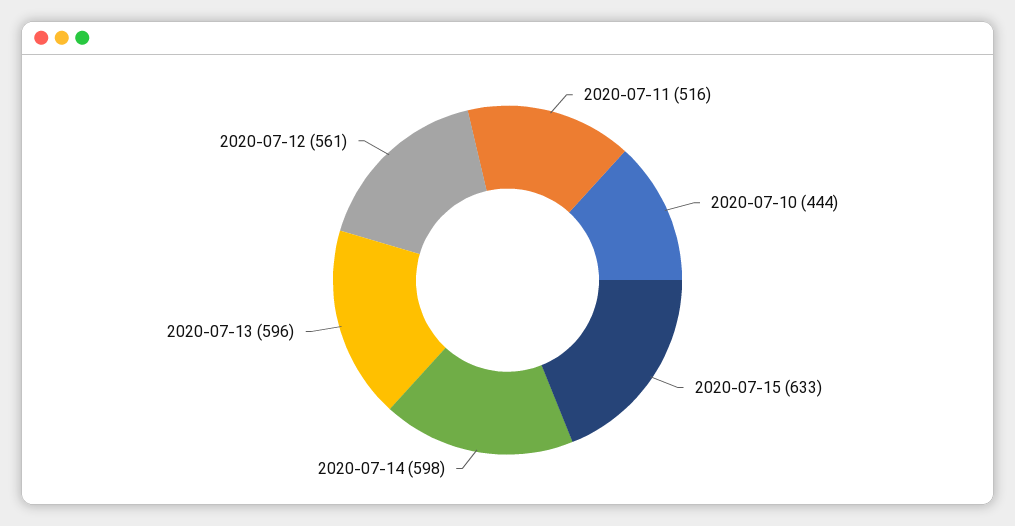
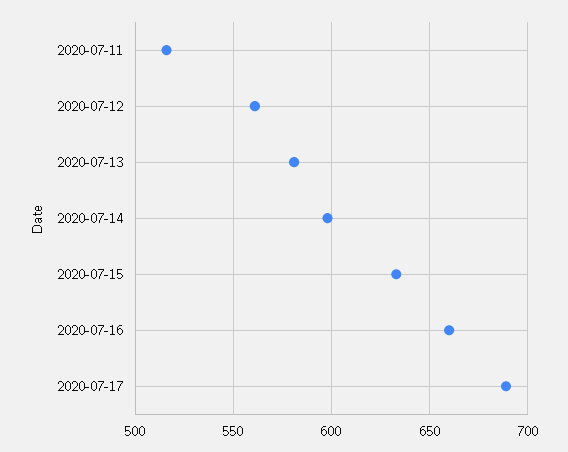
2020-07-10: 444 -> none
2020-07-13: 596 -> 580
2020-07-16: none -> 660
2020-07-17: none -> 690

